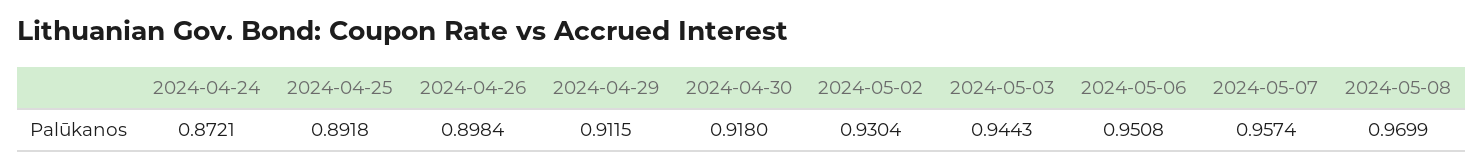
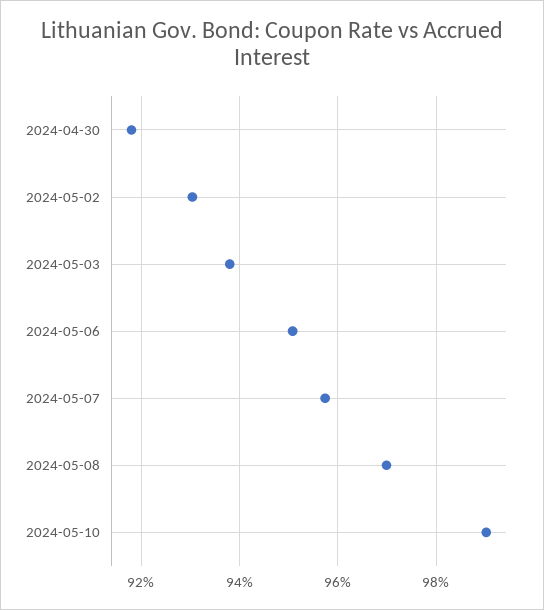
2024-04-24: 0.8721 -> none
2024-04-25: 0.8918 -> none
2024-04-26: 0.8984 -> none
2024-04-29: 0.9115 -> none
2024-05-03: 0.9443 -> 0.938
2024-05-10: none -> 0.99

